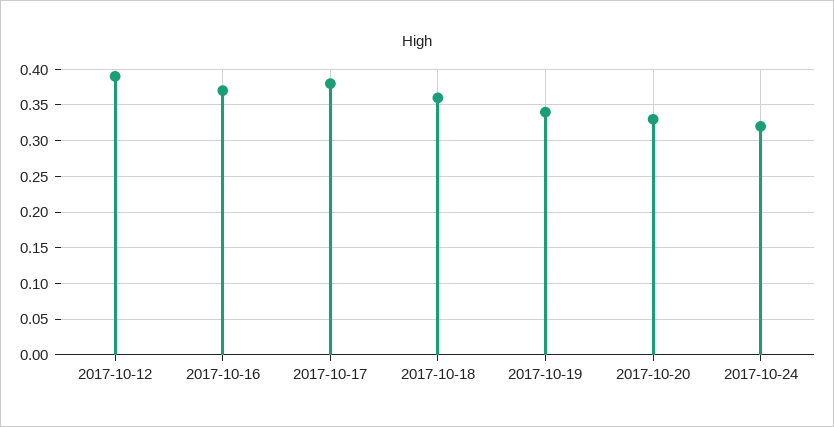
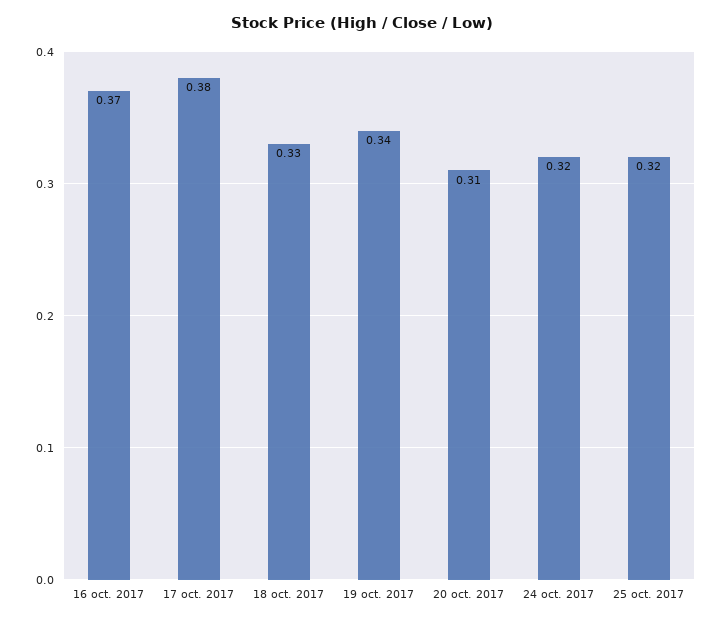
2017-10-12: 0.39 -> none
2017-10-18: 0.36 -> 0.33
2017-10-20: 0.33 -> 0.31
25 oct. 2017: none -> 0.32

